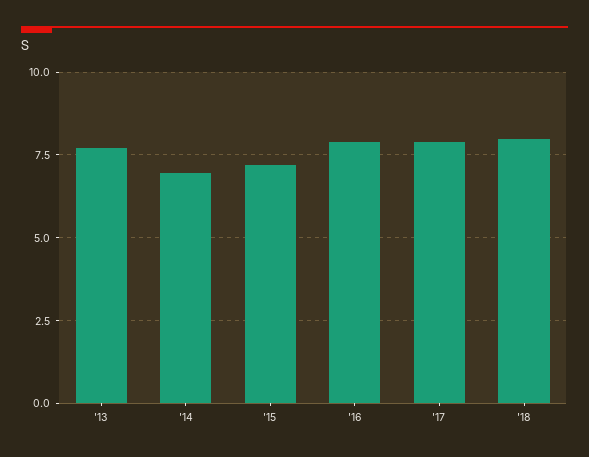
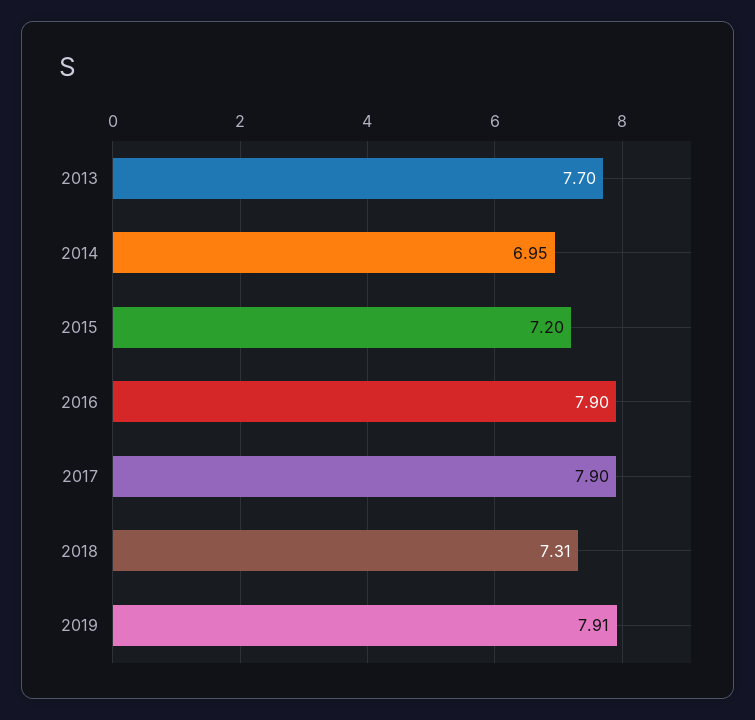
'18: 8 -> 7.31
2019: none -> 7.91

